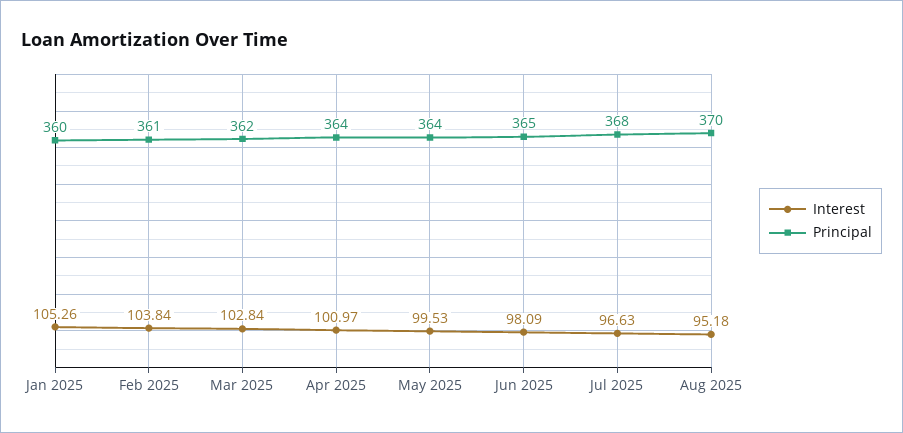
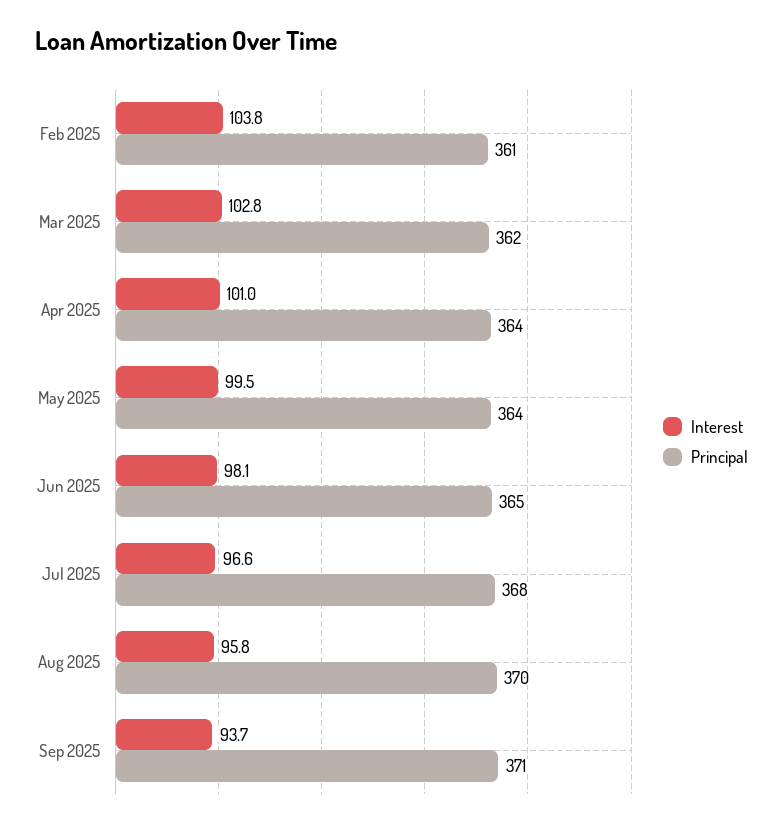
Interest, Jan 2025: 105.26 -> none
Principal, Jan 2025: 360 -> none
Interest, Aug 2025: 95.18 -> 95.8
Interest, Sep 2025: none -> 93.7
Principal, Sep 2025: none -> 371

